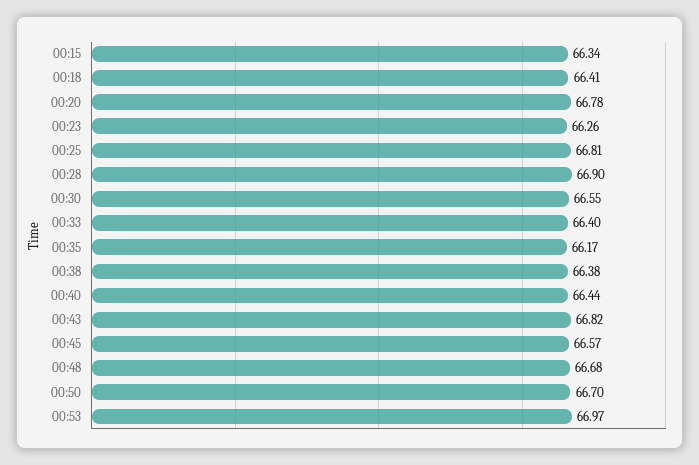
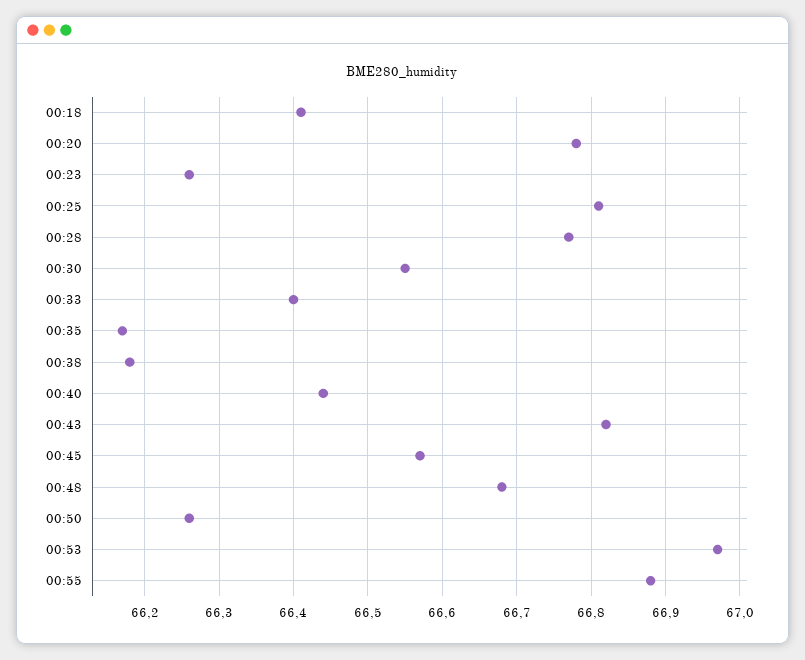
00:15: 66.34 -> none
00:28: 66.9 -> 66.77
00:38: 66.38 -> 66.18
00:50: 66.7 -> 66.26
00:55: none -> 66.88

